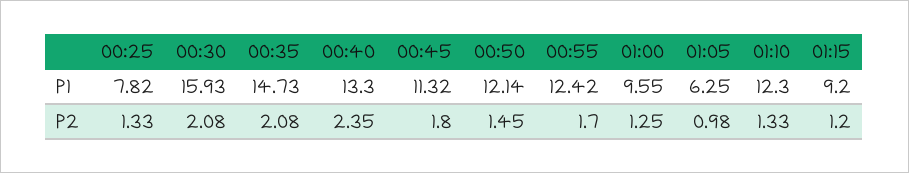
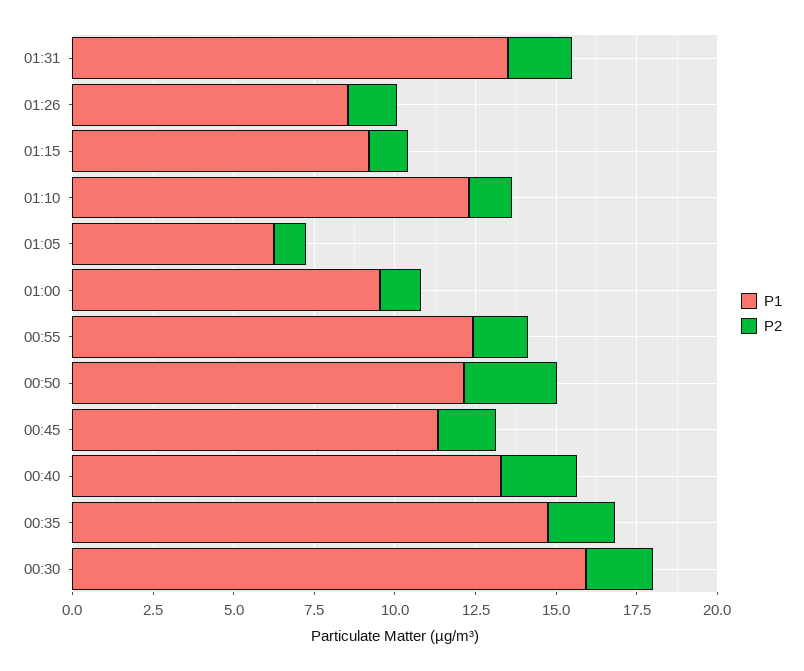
P1, 00:25: 7.82 -> none
P2, 00:25: 1.33 -> none
P2, 00:50: 1.45 -> 3
P1, 01:31: none -> 13.5
P2, 01:31: none -> 2
P1, 01:26: none -> 8.5
P2, 01:26: none -> 1.5

